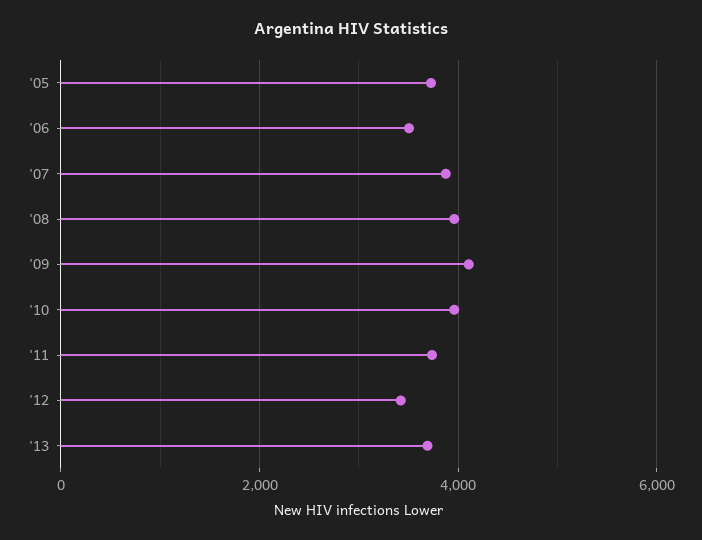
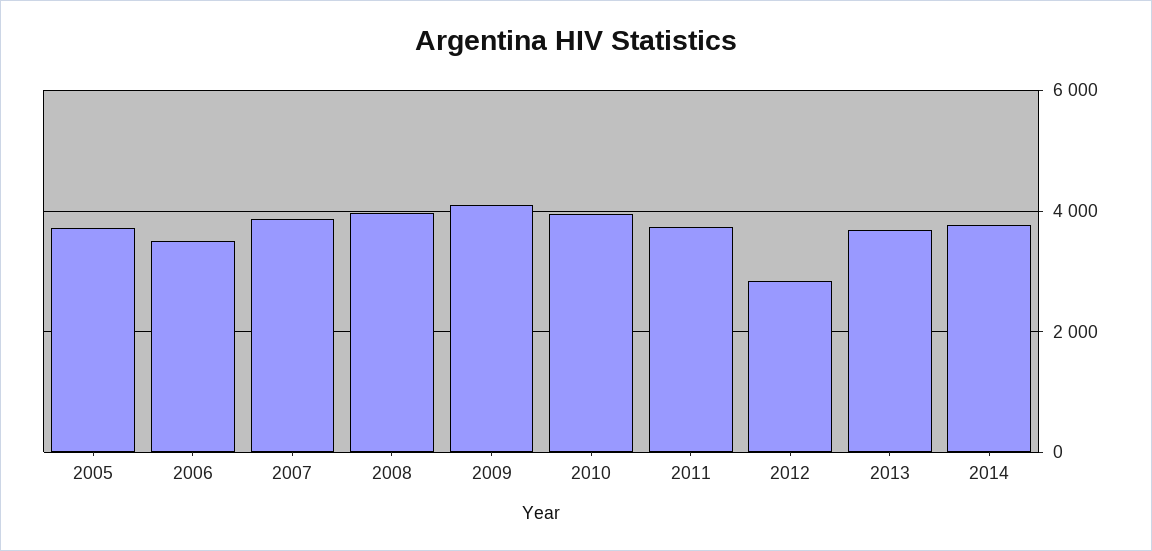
'12: 3400 -> 2800
2014: none -> 3800

